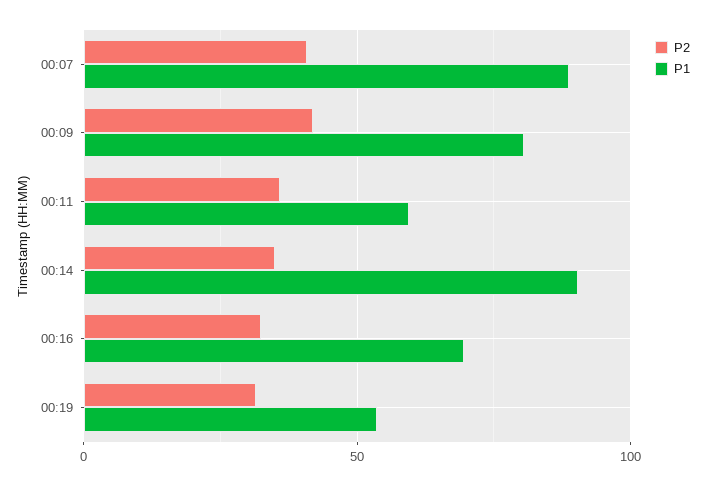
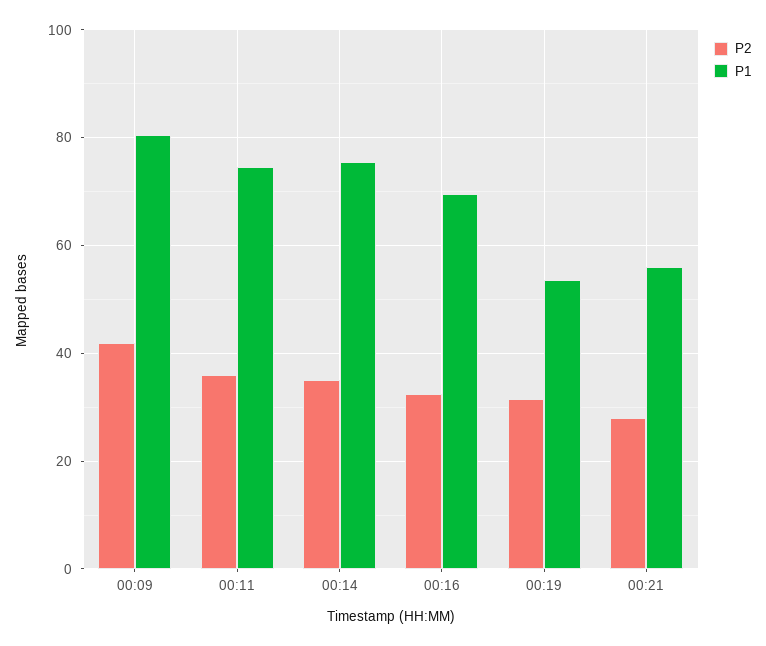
P2, 00:07: 40 -> none
P1, 00:07: 90 -> none
P1, 00:11: 60 -> 74
P1, 00:14: 90 -> 76
P2, 00:21: none -> 28
P1, 00:21: none -> 56

